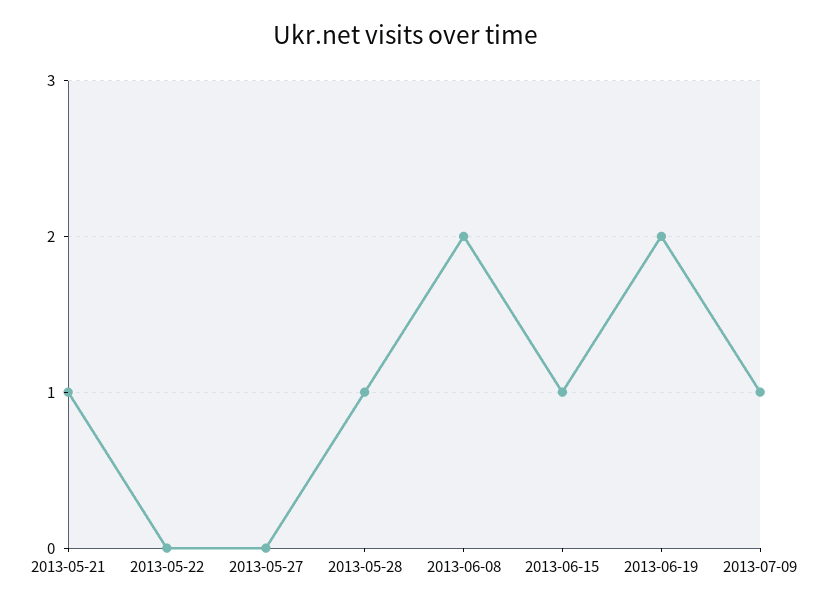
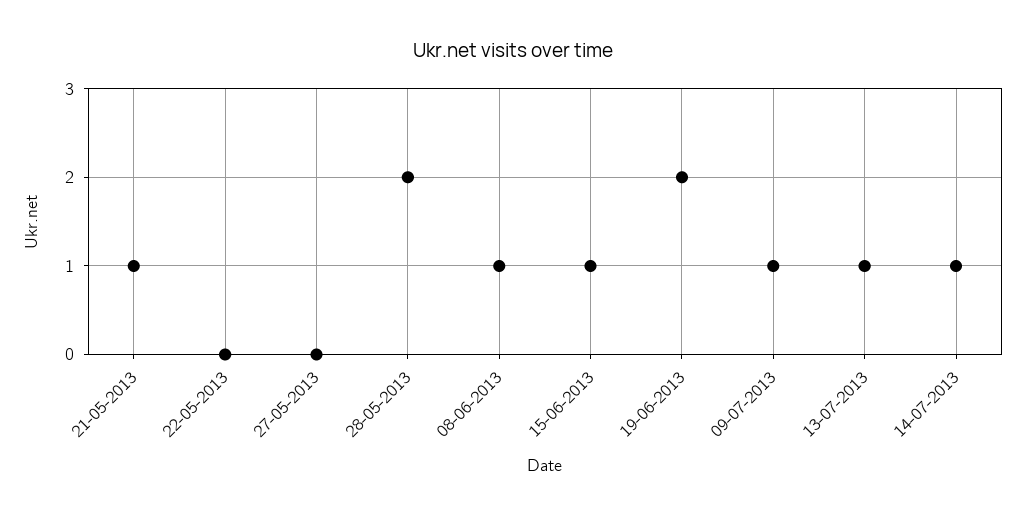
2013-05-28: 1 -> 2
2013-06-08: 2 -> 1
13-07-2013: none -> 1
14-07-2013: none -> 1

